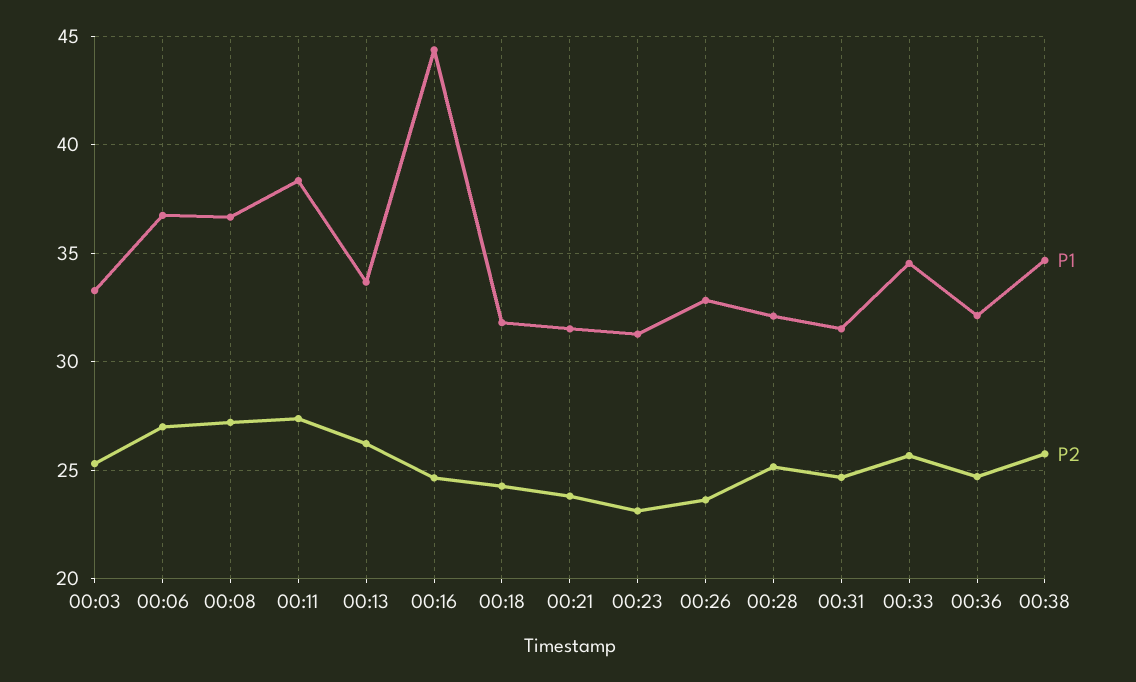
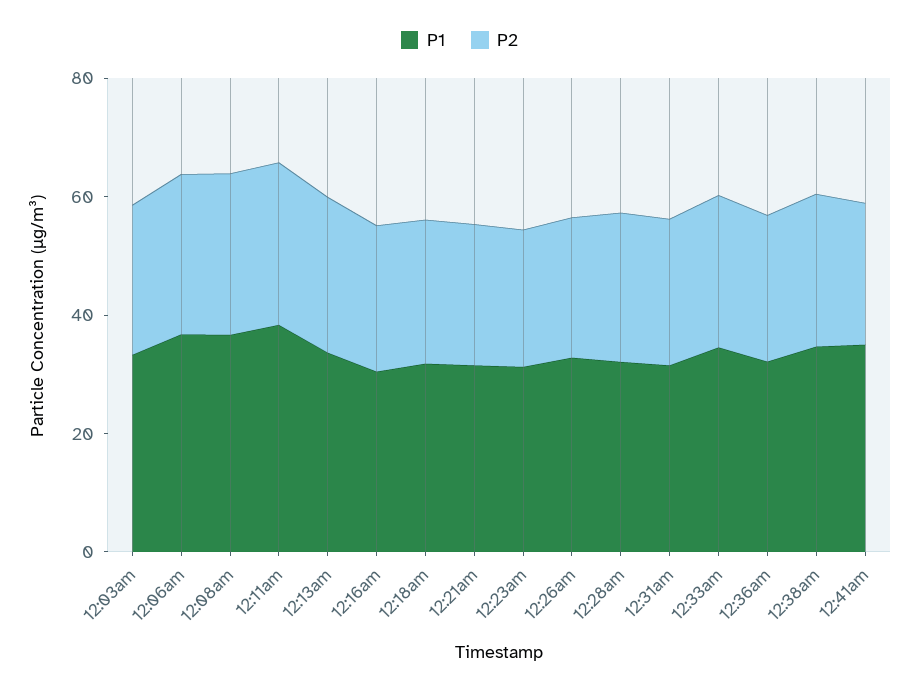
P1, 00:16: 44.5 -> 30
P1, 12:41am: none -> 35
P2, 12:41am: none -> 25

